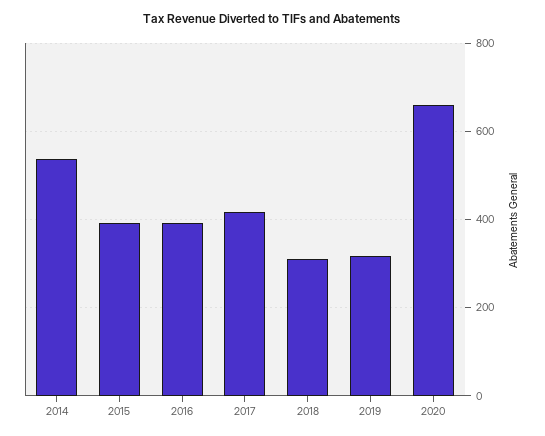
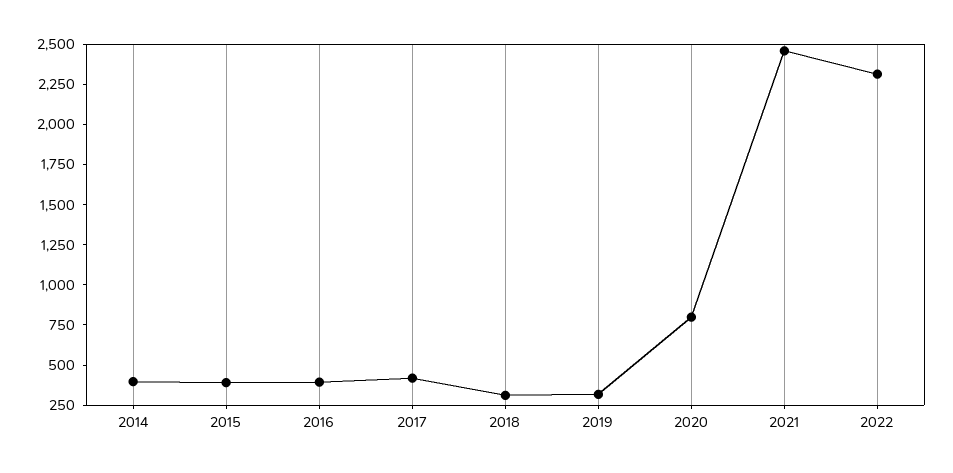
2014: 540 -> 400
2020: 660 -> 800
2021: none -> 2450
2022: none -> 2300

